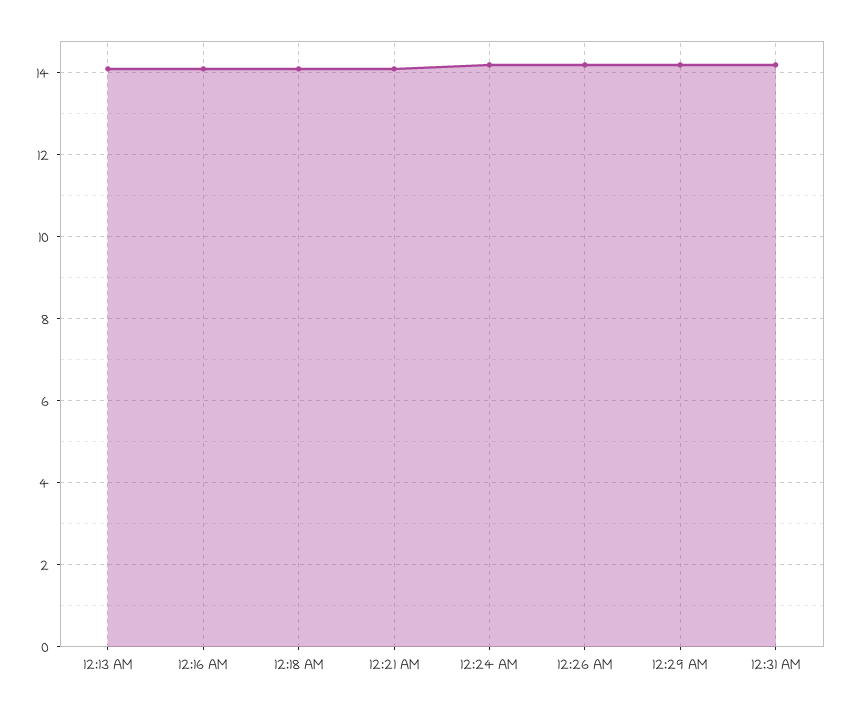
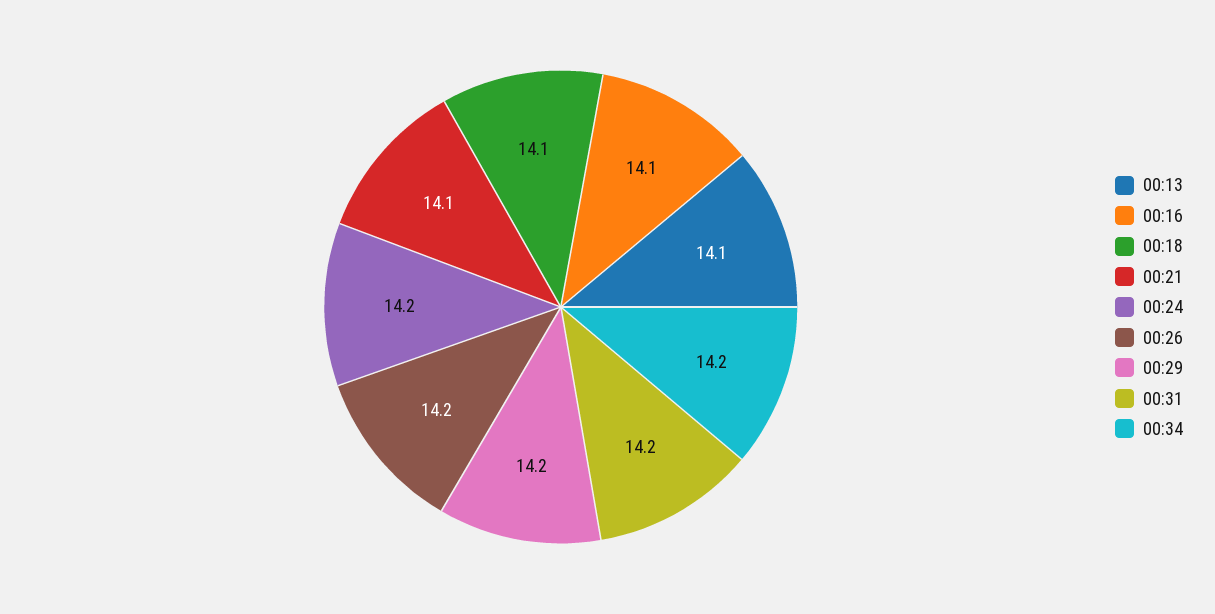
00:34: none -> 14.2

